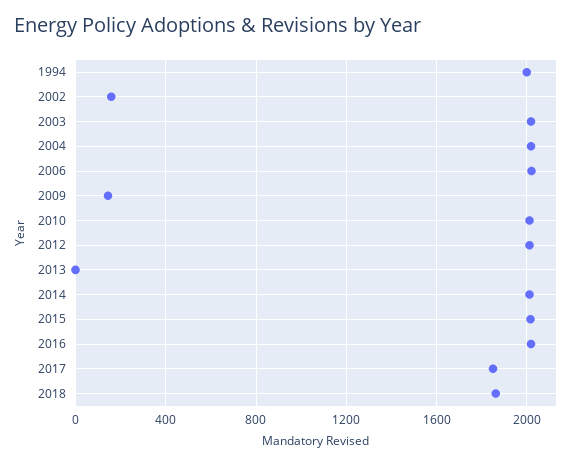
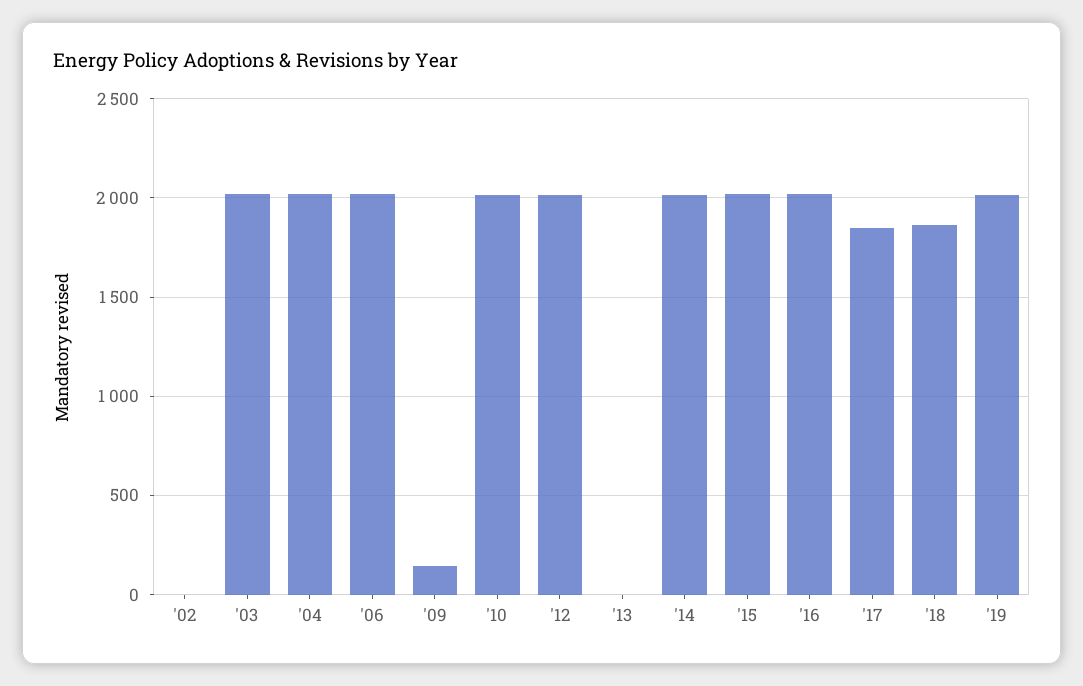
1994: 2000 -> none
2002: 150 -> 0
'19: none -> 2000

